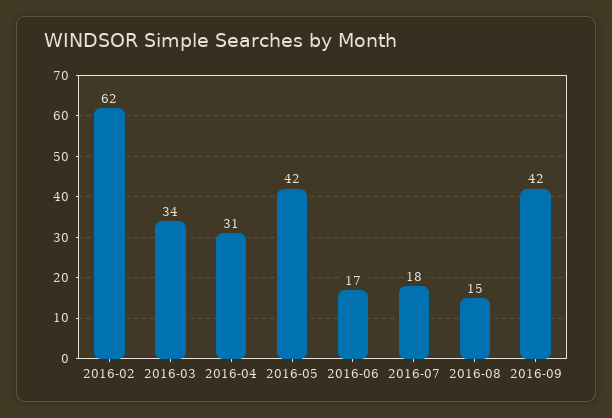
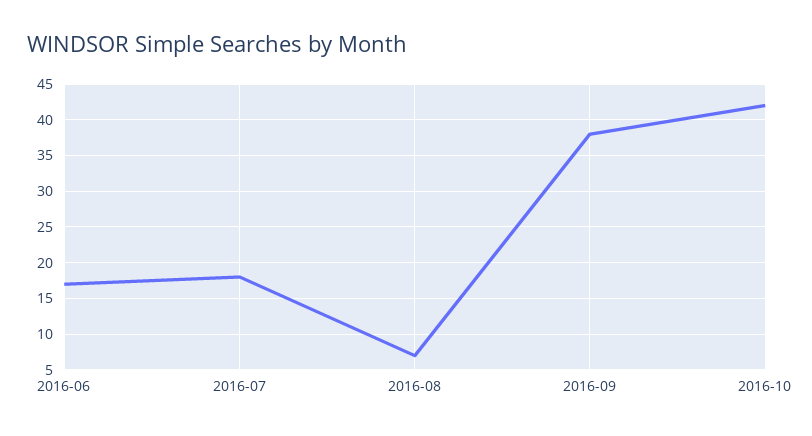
2016-02: 62 -> none
2016-03: 34 -> none
2016-04: 31 -> none
2016-05: 42 -> none
2016-08: 15 -> 7
2016-09: 42 -> 38
2016-10: none -> 42

